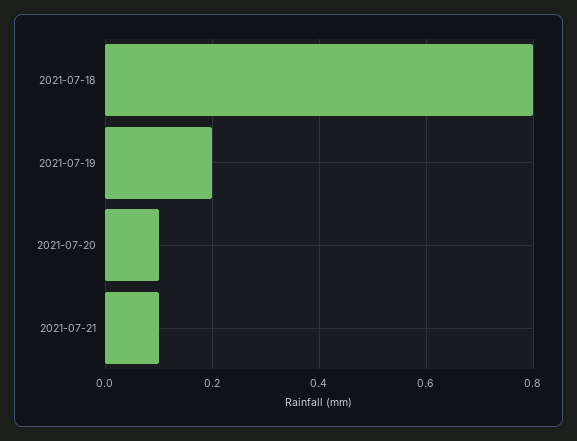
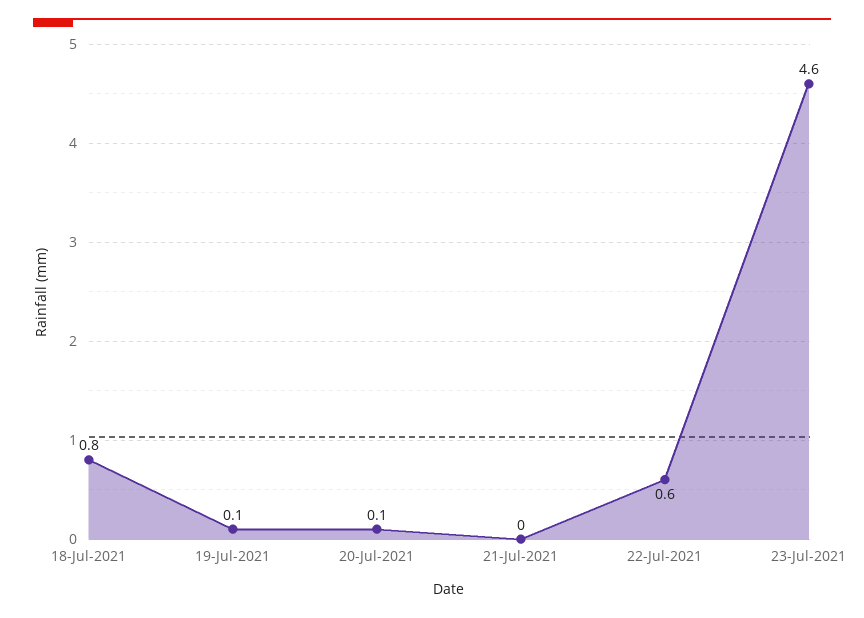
2021-07-19: 0.2 -> 0.1
2021-07-21: 0.1 -> 0
22-Jul-2021: none -> 0.6
23-Jul-2021: none -> 4.6

